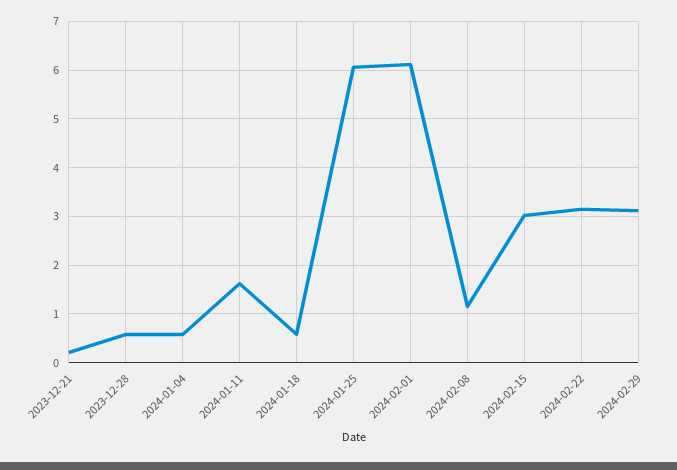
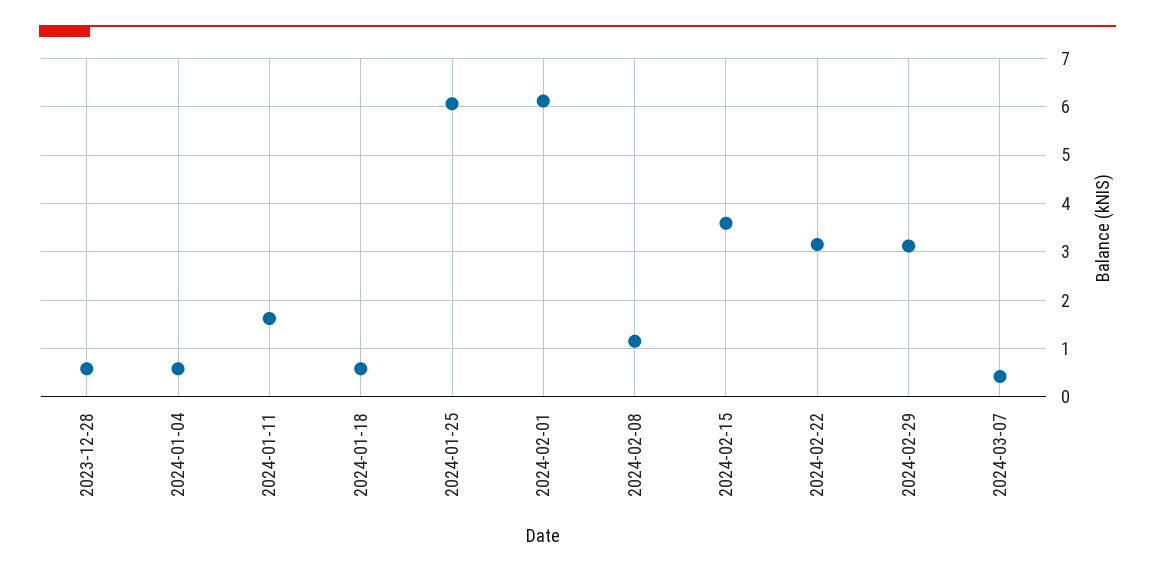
2023-12-21: 0.2 -> none
2024-02-15: 3 -> 3.6
2024-03-07: none -> 0.4

